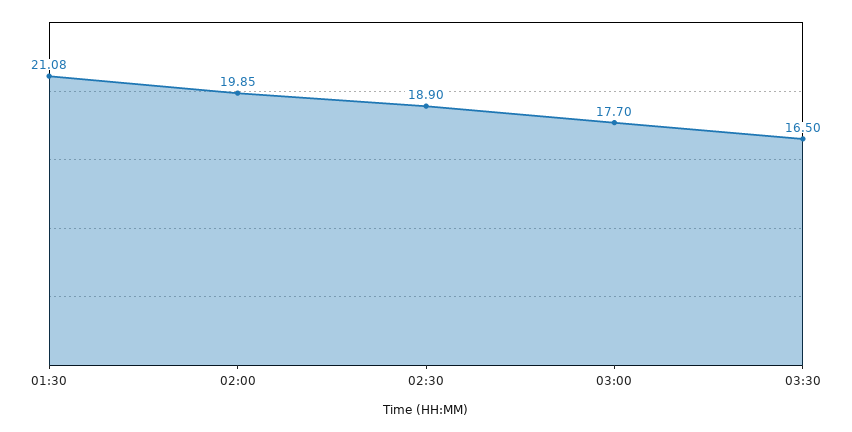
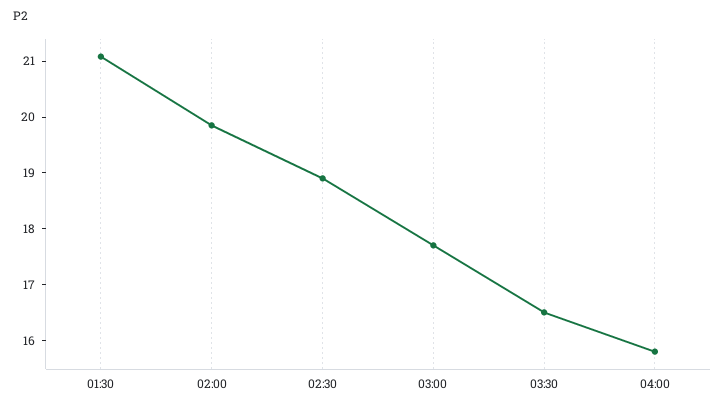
04:00: none -> 15.8

